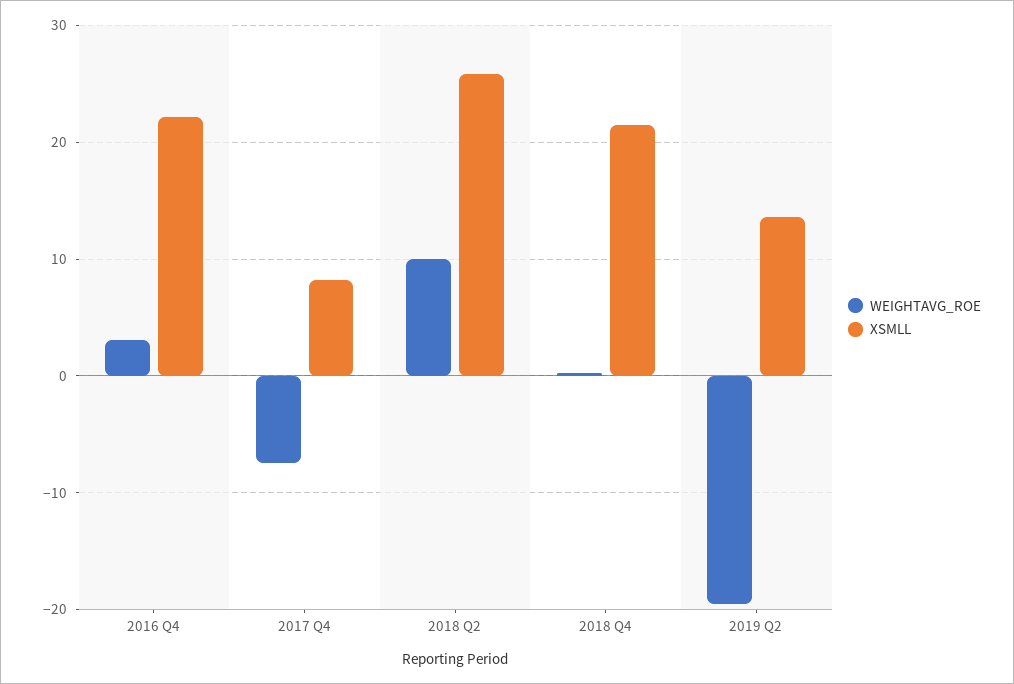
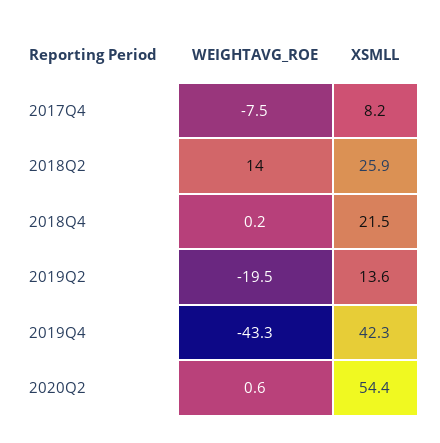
WEIGHTAVG_ROE, 2016 Q4: 3 -> none
XSMLL, 2016 Q4: 22 -> none
WEIGHTAVG_ROE, 2018 Q2: 10 -> 14
WEIGHTAVG_ROE, 2019Q4: none -> -43.3
XSMLL, 2019Q4: none -> 42.3
WEIGHTAVG_ROE, 2020Q2: none -> 0.6
XSMLL, 2020Q2: none -> 54.4

